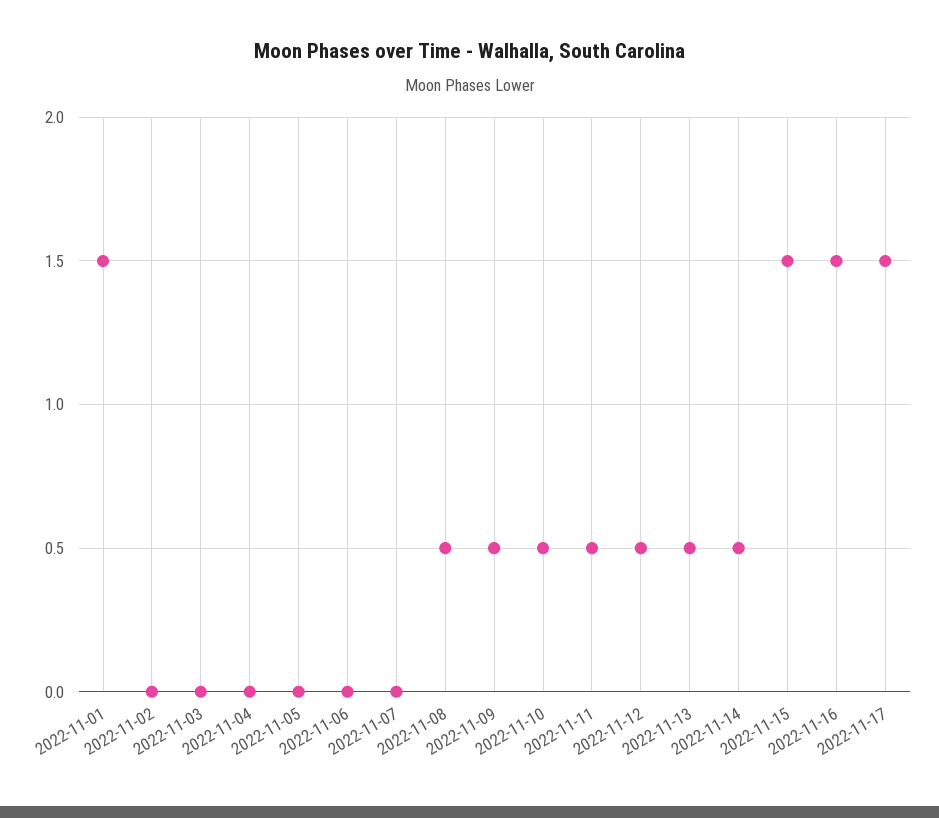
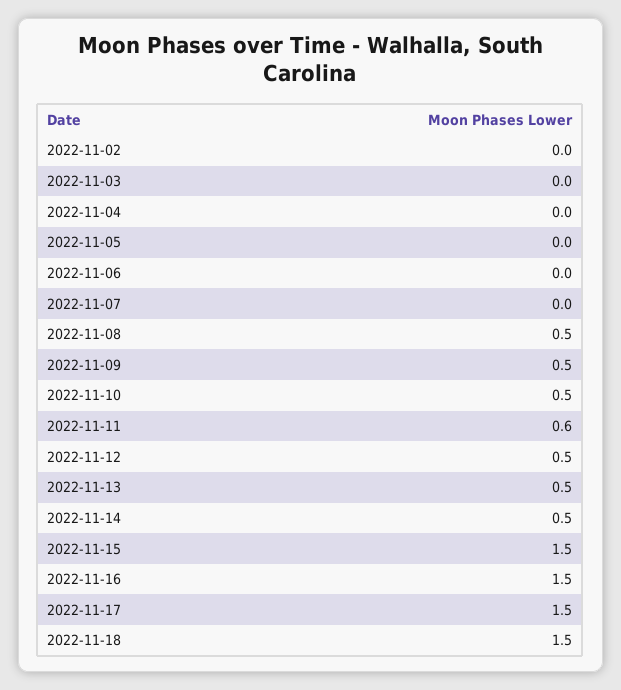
2022-11-01: 1.5 -> none
2022-11-11: 0.5 -> 0.6
2022-11-18: none -> 1.5

